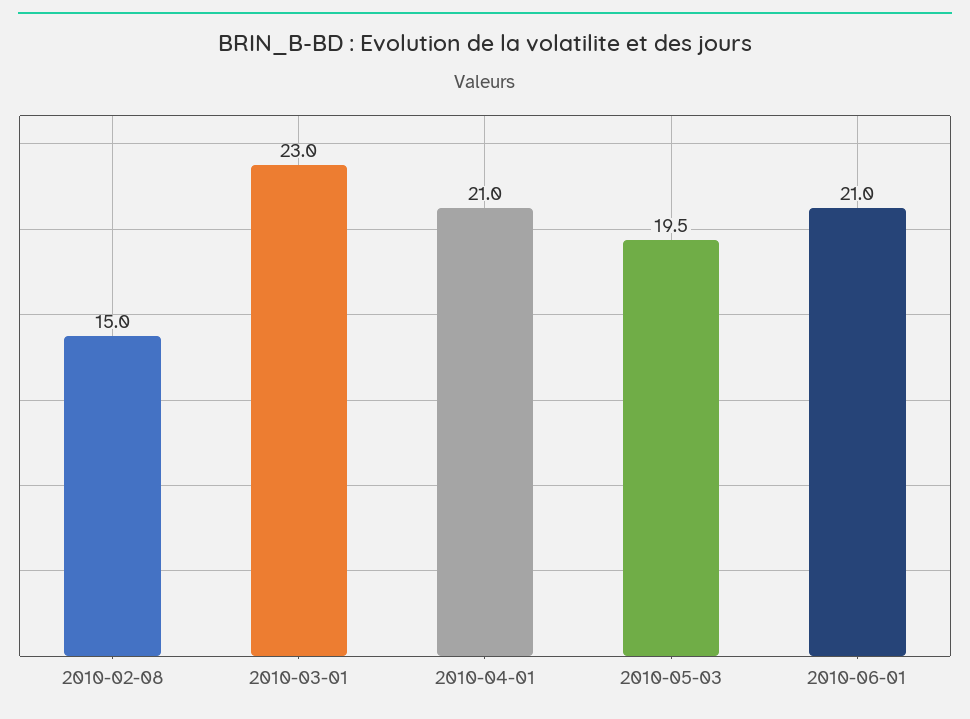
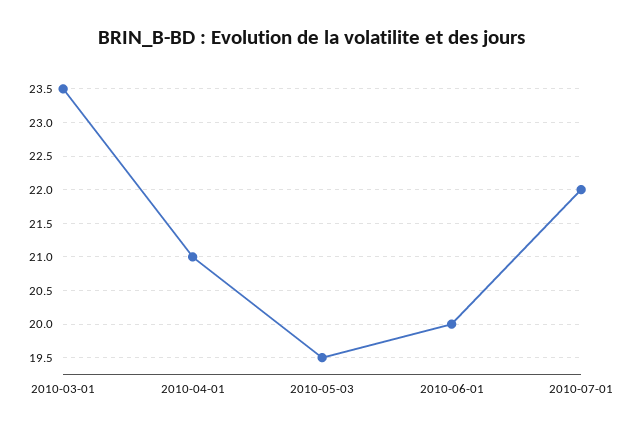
2010-02-08: 15 -> none
2010-03-01: 23 -> 23.5
2010-06-01: 21 -> 20
2010-07-01: none -> 22

